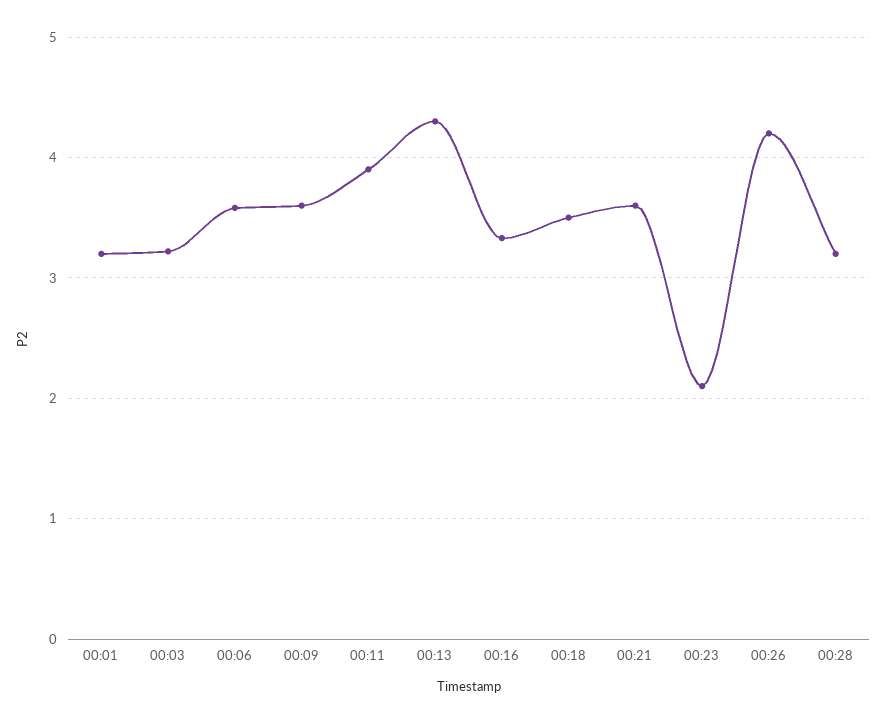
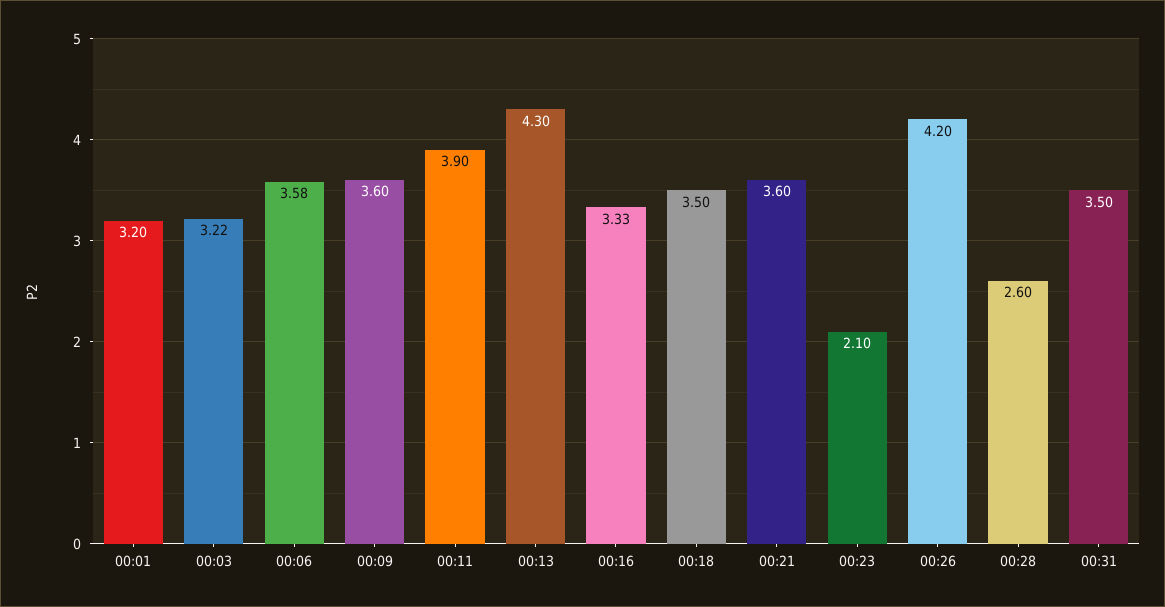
00:28: 3.2 -> 2.6
00:31: none -> 3.5

